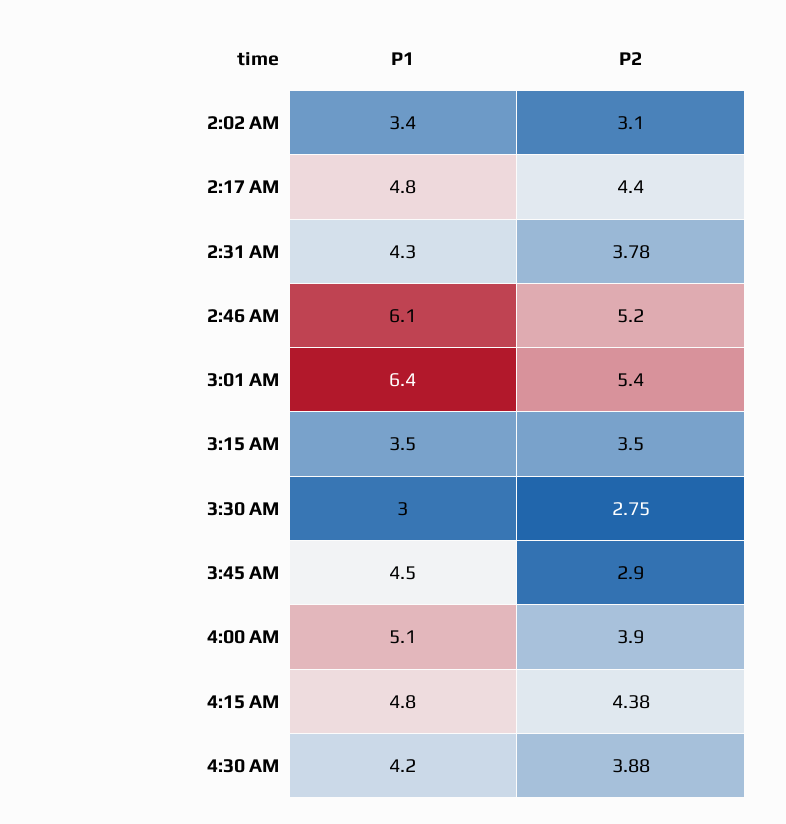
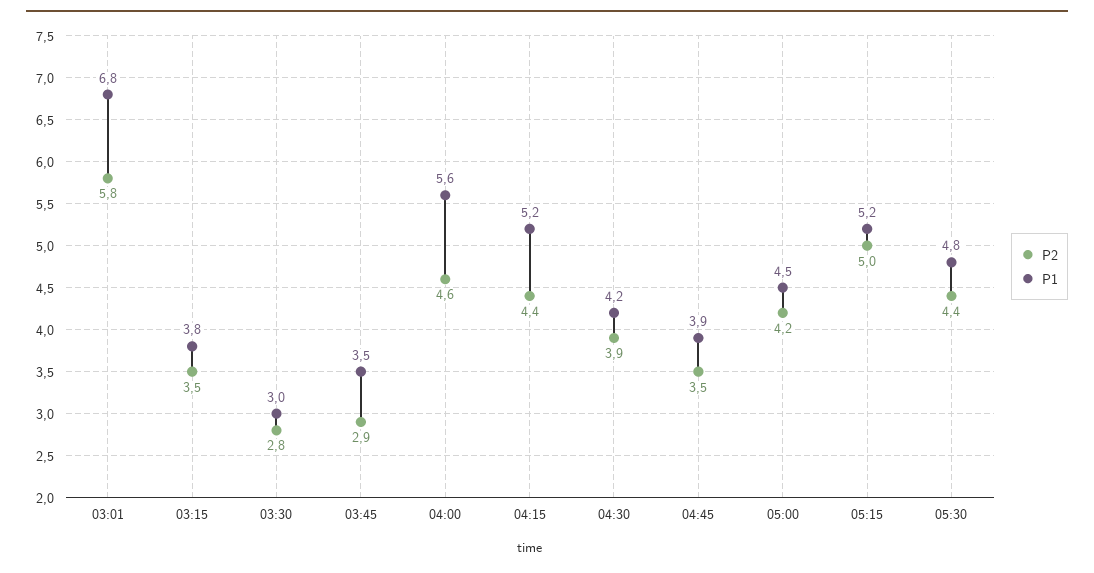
P1, 2:02 AM: 3.4 -> none
P2, 2:02 AM: 3.1 -> none
P1, 2:17 AM: 4.8 -> none
P2, 2:17 AM: 4.4 -> none
P1, 2:31 AM: 4.3 -> none
P2, 2:31 AM: 3.78 -> none
P1, 2:46 AM: 6.1 -> none
P2, 2:46 AM: 5.2 -> none
P1, 3:01 AM: 6.4 -> 6.8
P2, 3:01 AM: 5.4 -> 5.8
P1, 3:15 AM: 3.5 -> 3.8
P1, 3:45 AM: 4.5 -> 3.5
P1, 4:00 AM: 5.1 -> 5.6
P2, 4:00 AM: 3.9 -> 4.6
P1, 4:15 AM: 4.8 -> 5.2
P2, 04:45: none -> 3.5
P1, 04:45: none -> 3.9
P2, 05:00: none -> 4.2
P1, 05:00: none -> 4.5
P2, 05:15: none -> 5
P1, 05:15: none -> 5.2
P2, 05:30: none -> 4.4
P1, 05:30: none -> 4.8

